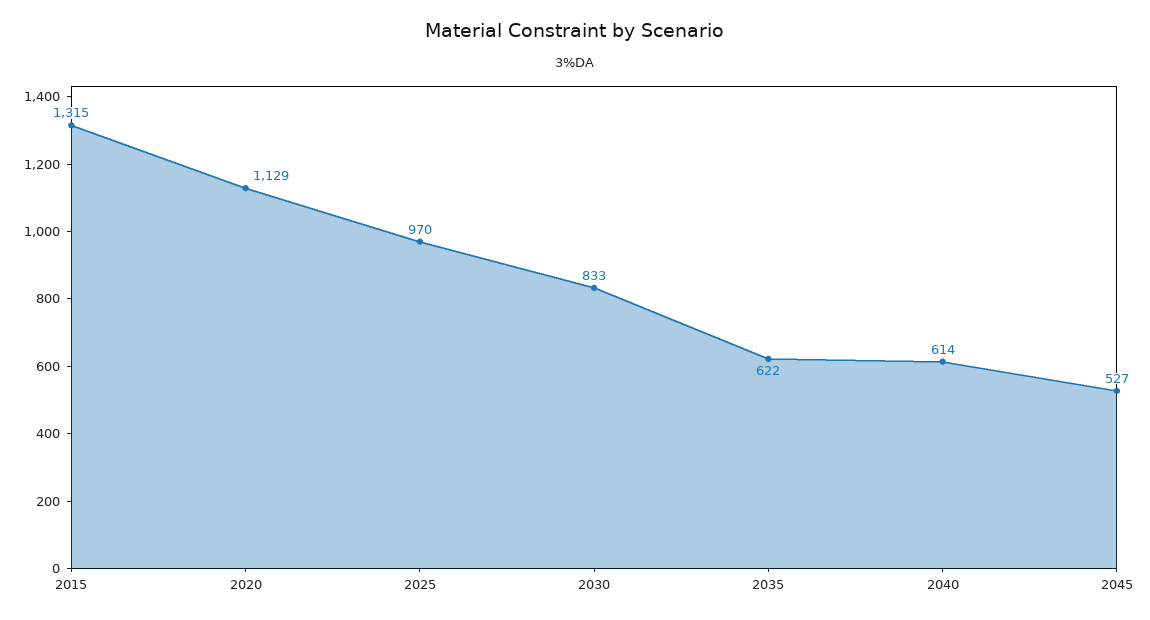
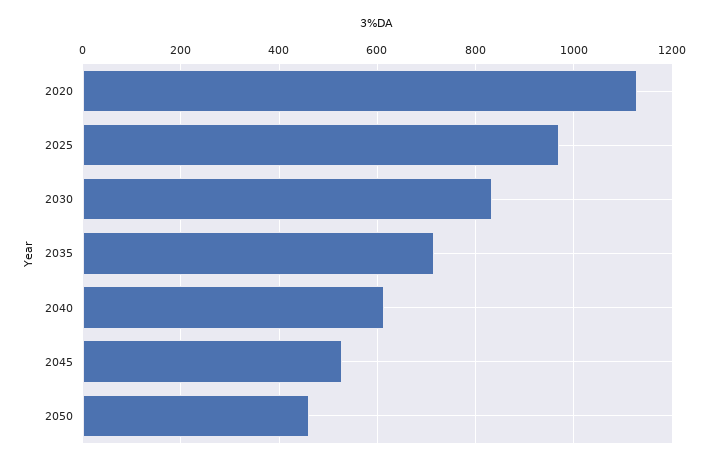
2015: 1315 -> none
2035: 622 -> 720
2050: none -> 460

